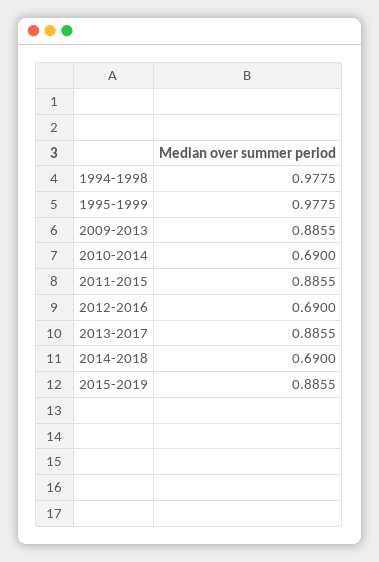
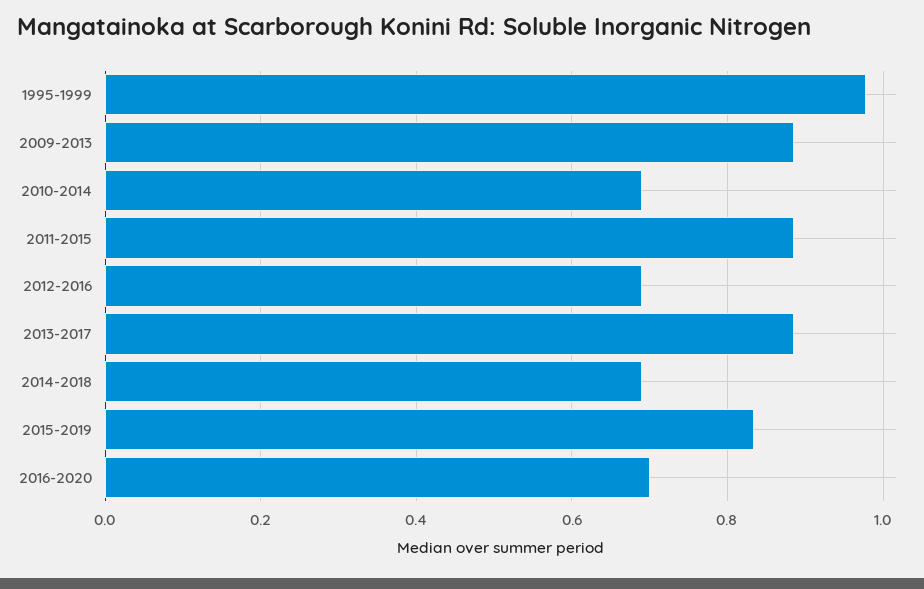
1994-1998: 0.9775 -> none
2015-2019: 0.8855 -> 0.84
2016-2020: none -> 0.7

